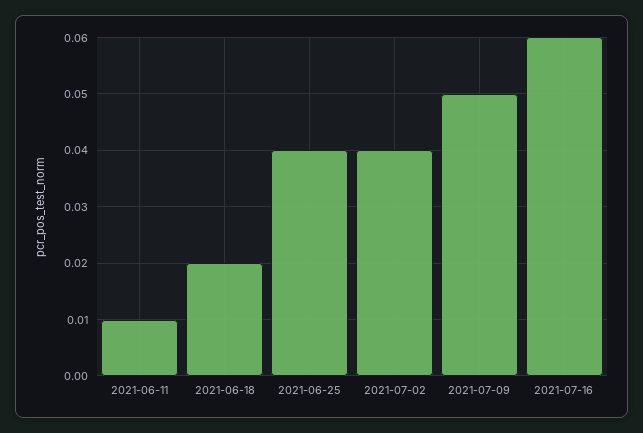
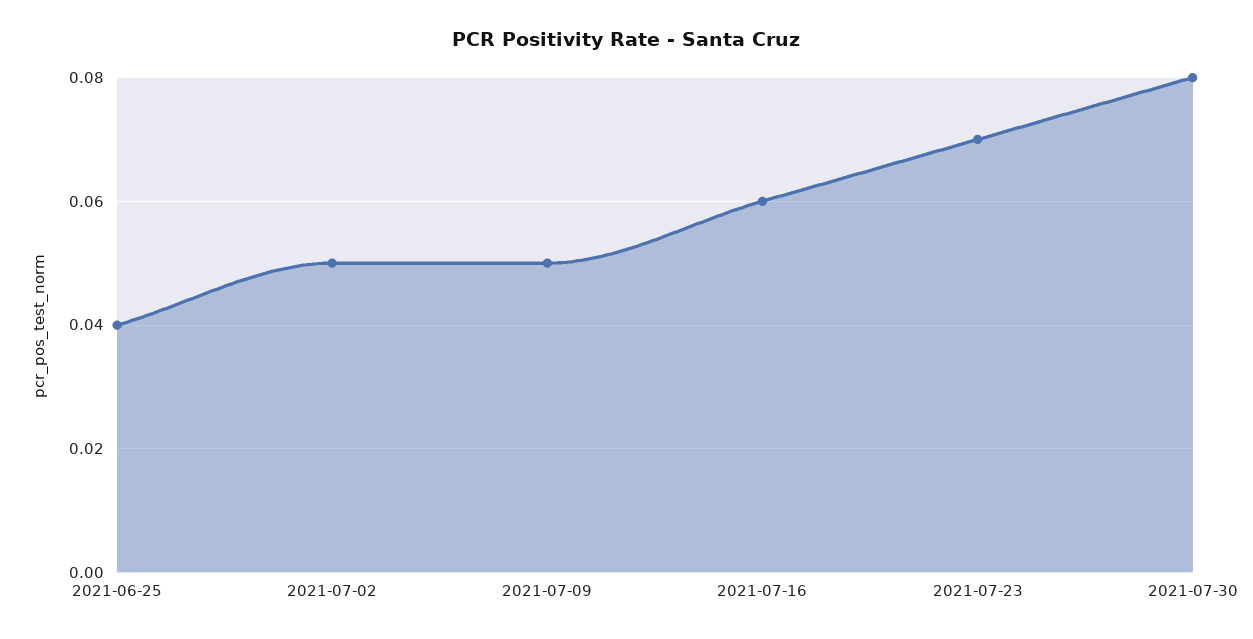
2021-06-11: 0.01 -> none
2021-06-18: 0.02 -> none
2021-07-02: 0.04 -> 0.05
2021-07-23: none -> 0.07
2021-07-30: none -> 0.08

